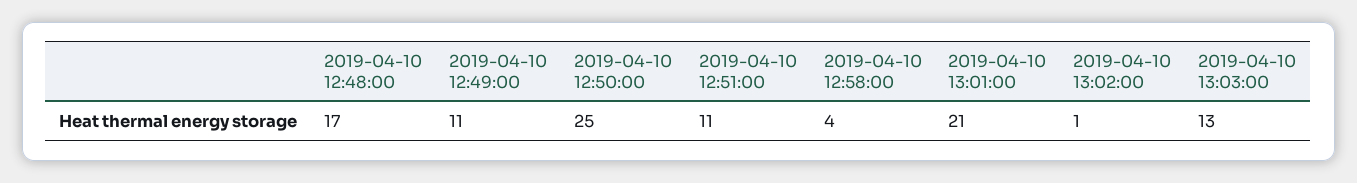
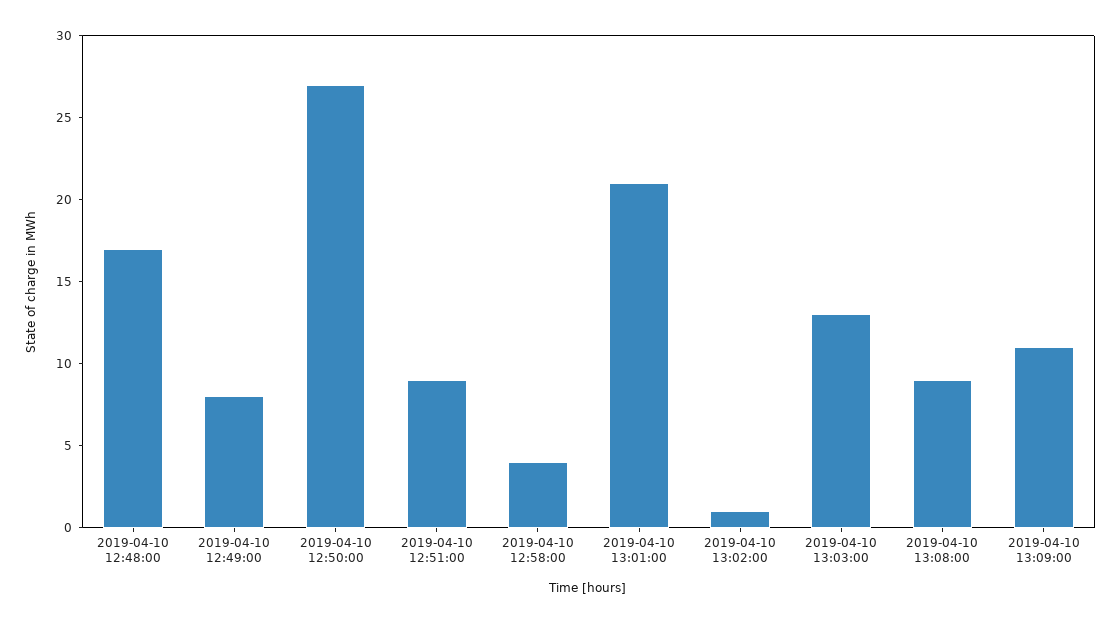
2019-04-10 12:49:00: 11 -> 8
2019-04-10 12:50:00: 25 -> 27
2019-04-10 12:51:00: 11 -> 9
2019-04-10 13:08:00: none -> 9
2019-04-10 13:09:00: none -> 11

